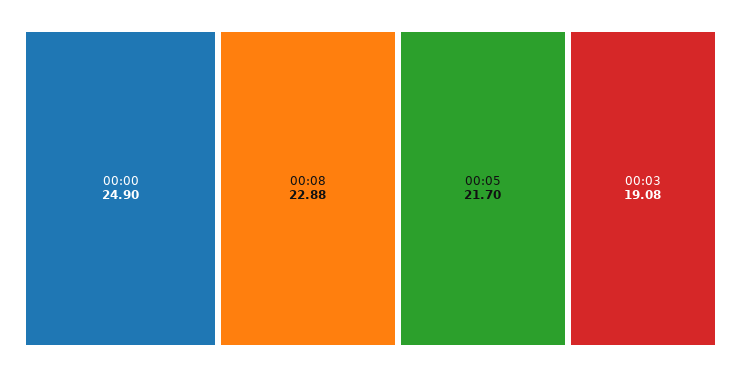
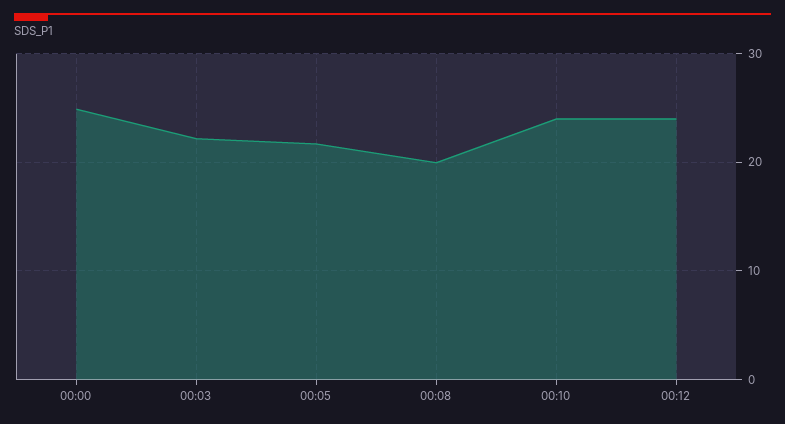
00:08: 22.88 -> 20
00:03: 19.08 -> 22
00:10: none -> 24
00:12: none -> 24

